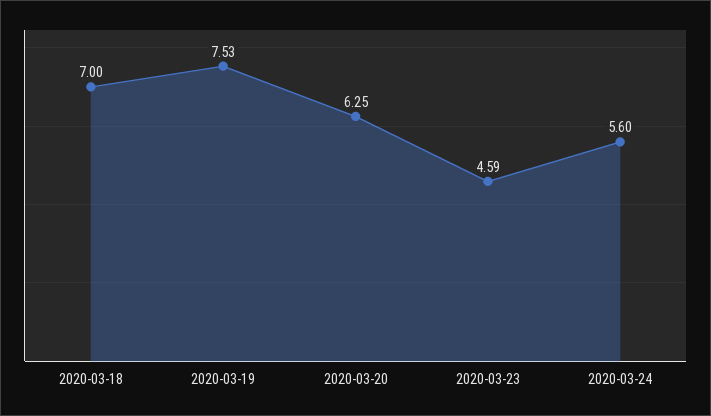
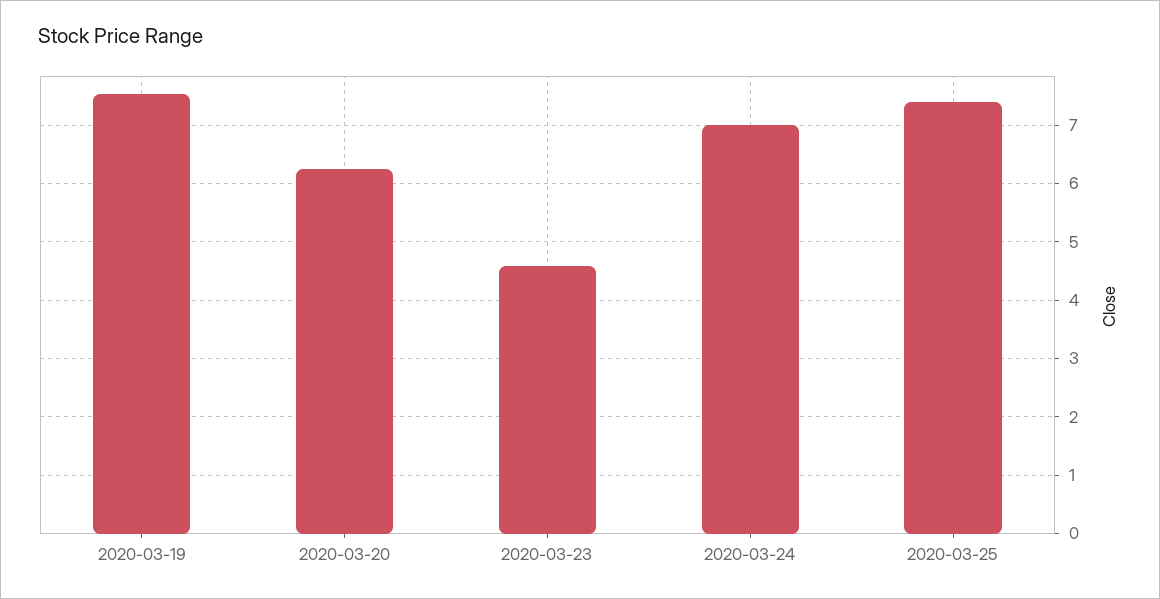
2020-03-18: 7 -> none
2020-03-24: 5.6 -> 7
2020-03-25: none -> 7.4

